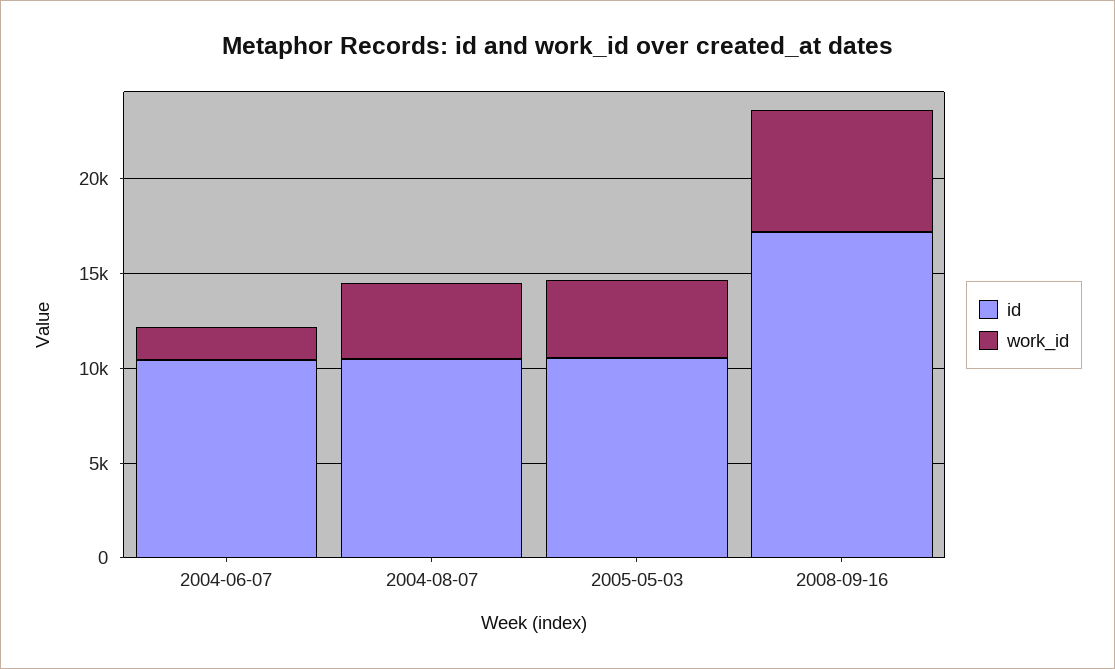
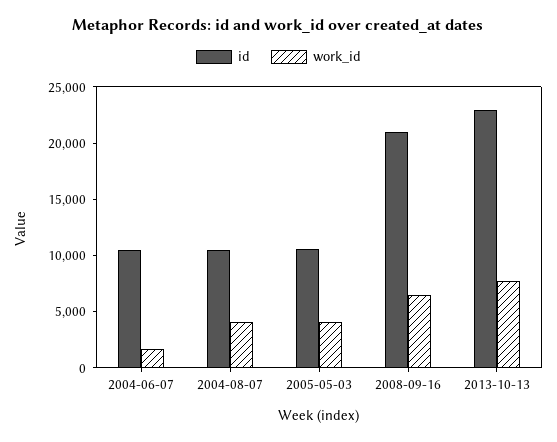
id, 2008-09-16: 17000 -> 21000
id, 2013-10-13: none -> 23000
work_id, 2013-10-13: none -> 8000

